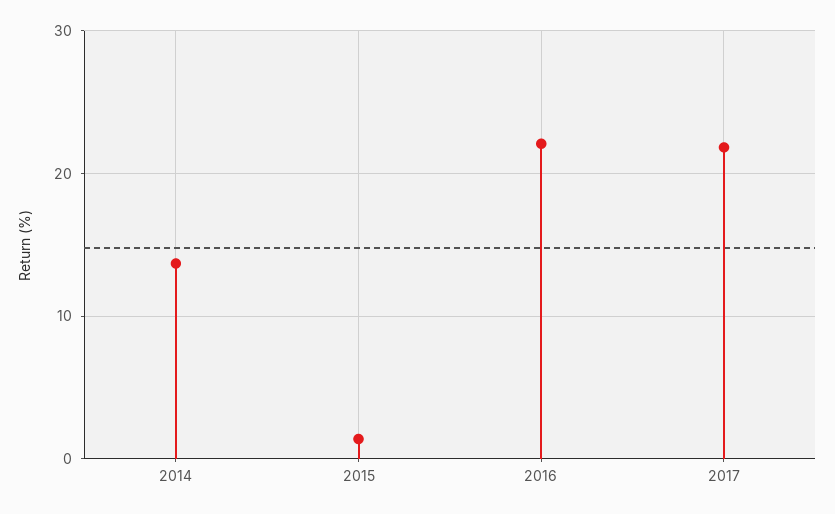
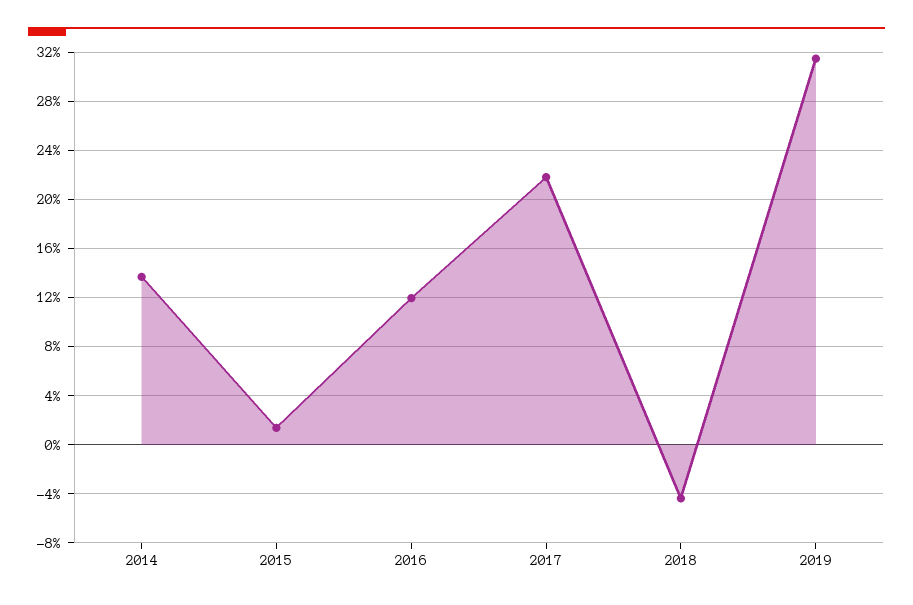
2016: 22 -> 12
2018: none -> -4.5
2019: none -> 31.5

